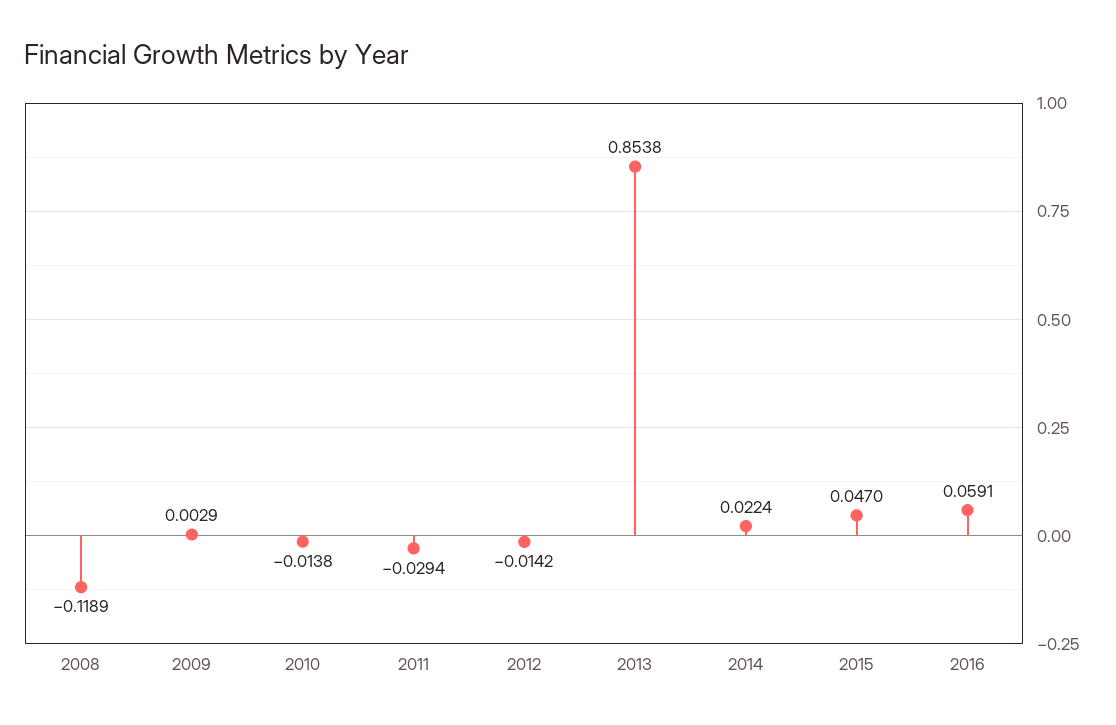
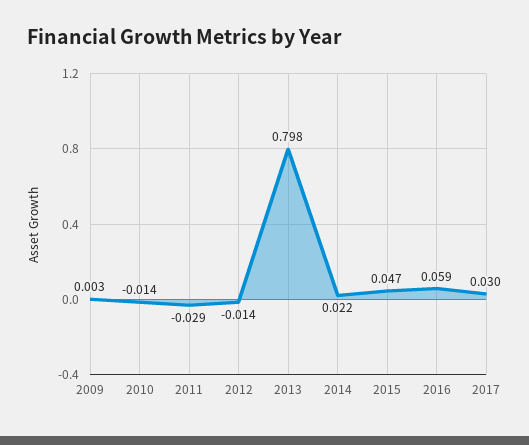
2008: -0.1189 -> none
2013: 0.8538 -> 0.798
2017: none -> 0.03

